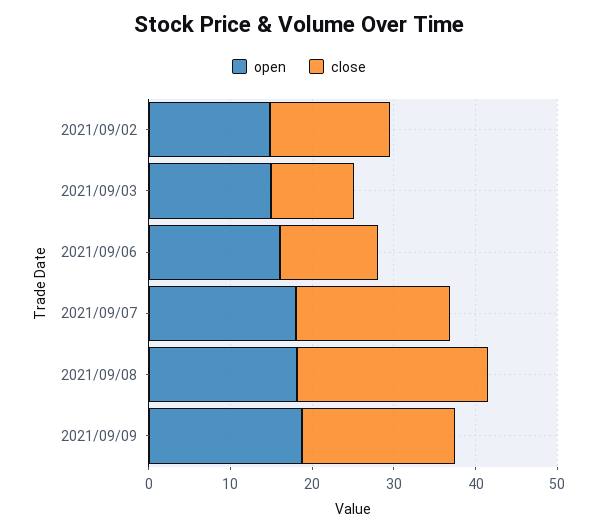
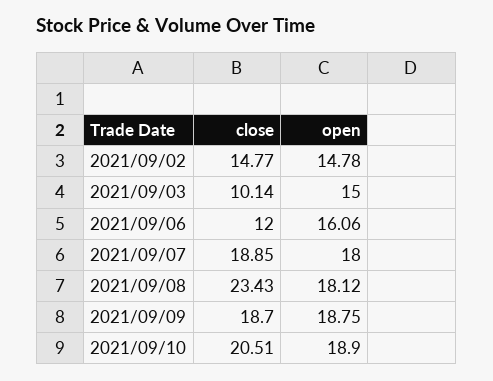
close, 2021/09/10: none -> 20.51
open, 2021/09/10: none -> 18.9

